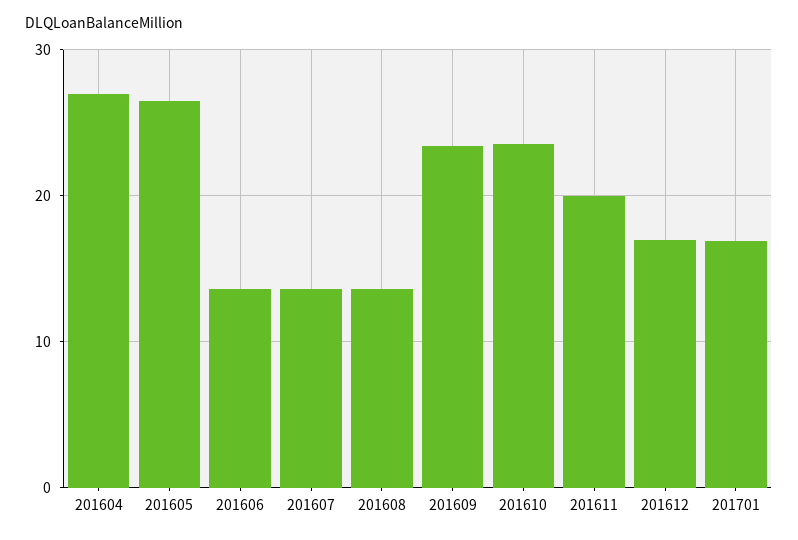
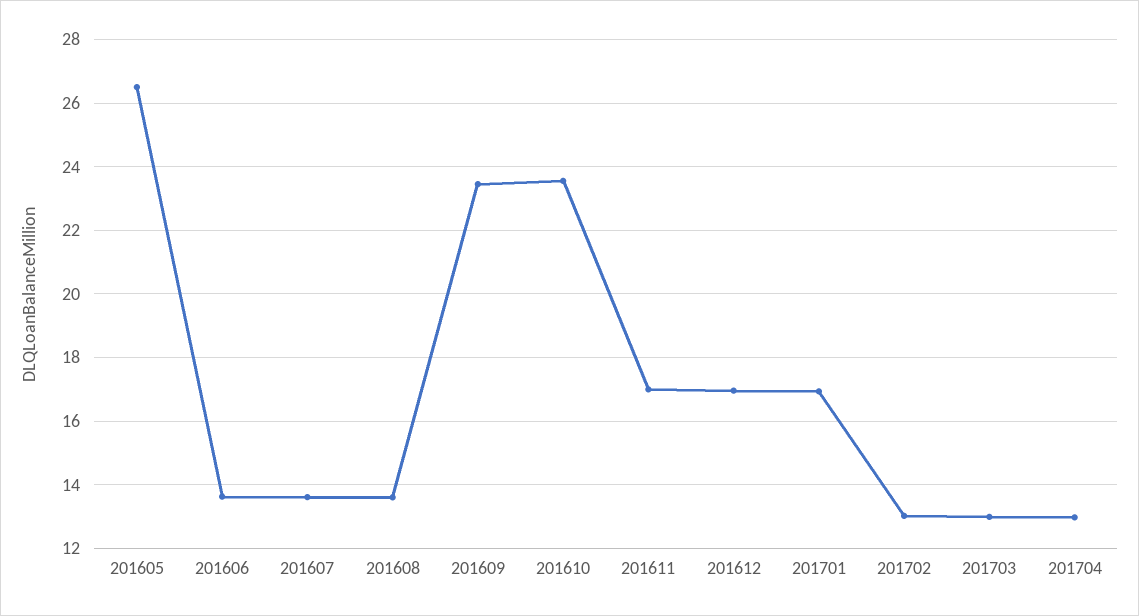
201604: 27 -> none
201611: 20 -> 17
201702: none -> 13
201703: none -> 13
201704: none -> 13

